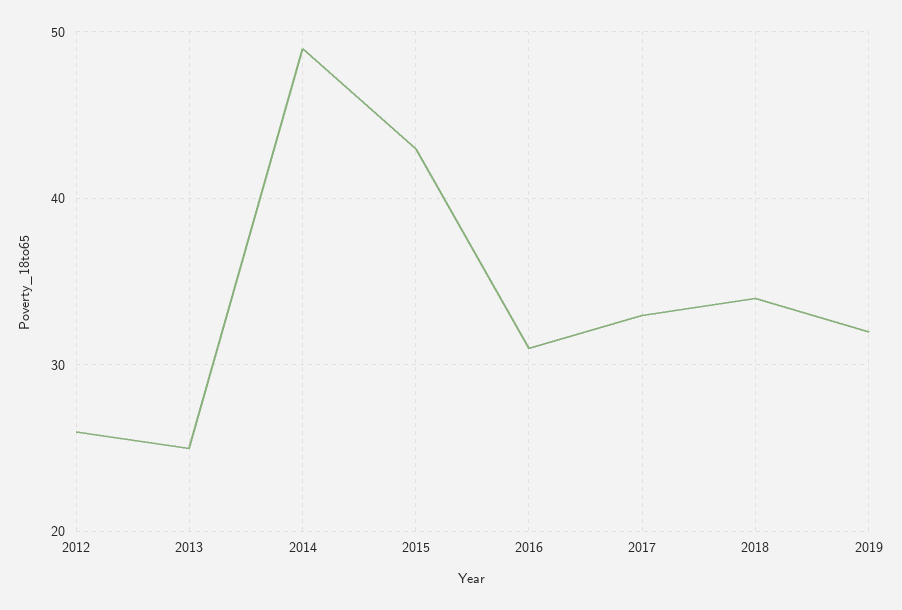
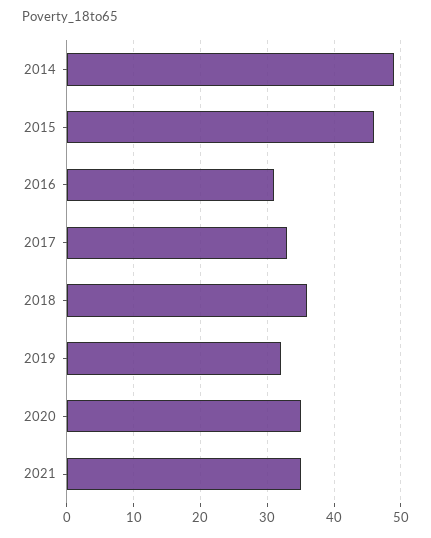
2012: 26 -> none
2013: 25 -> none
2015: 43 -> 46
2018: 34 -> 36
2020: none -> 35
2021: none -> 35

